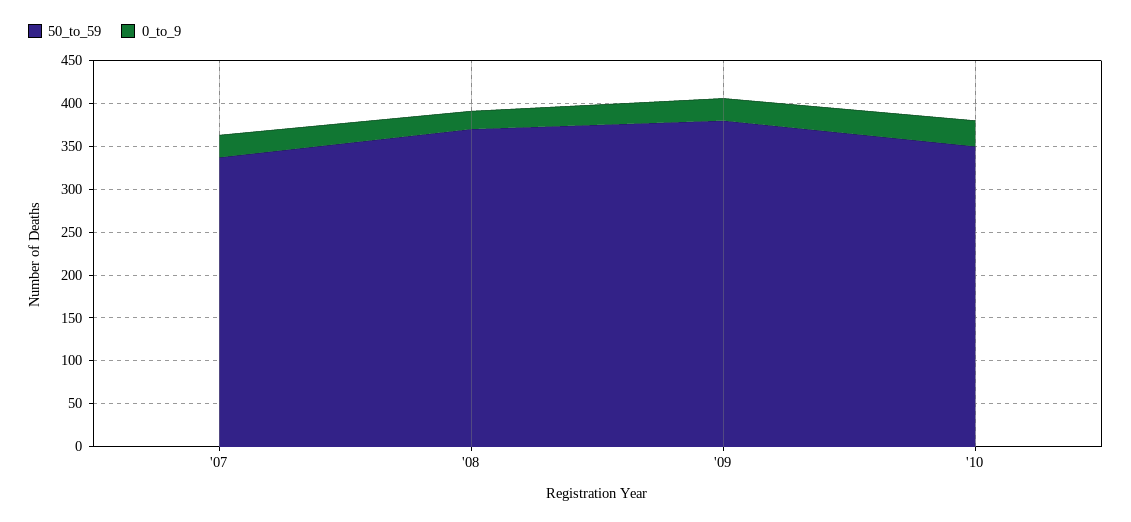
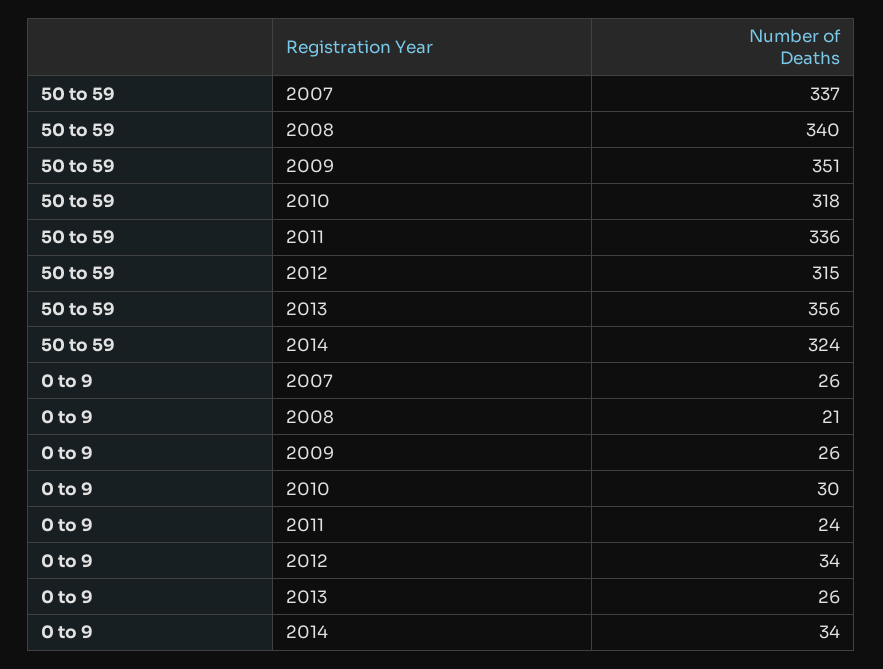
50_to_59, '08: 370 -> 340
50_to_59, '09: 380 -> 351
50_to_59, '10: 350 -> 318
50_to_59, 2011: none -> 336
50_to_59, 2012: none -> 315
50_to_59, 2013: none -> 356
50_to_59, 2014: none -> 324
0_to_9, 2011: none -> 24
0_to_9, 2012: none -> 34
0_to_9, 2013: none -> 26
0_to_9, 2014: none -> 34

